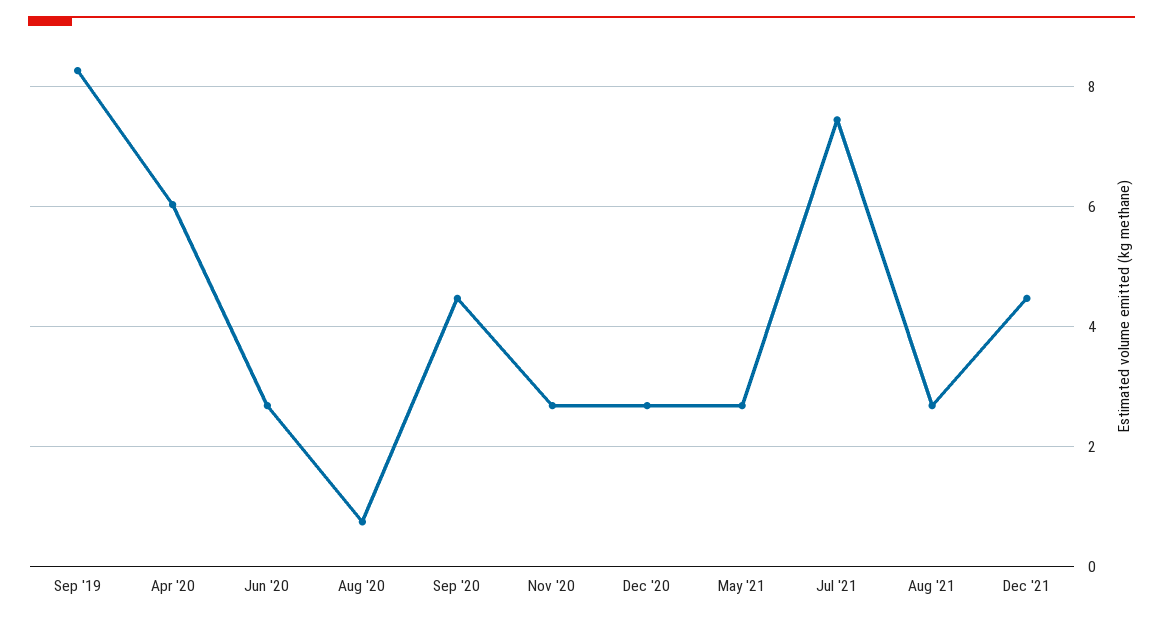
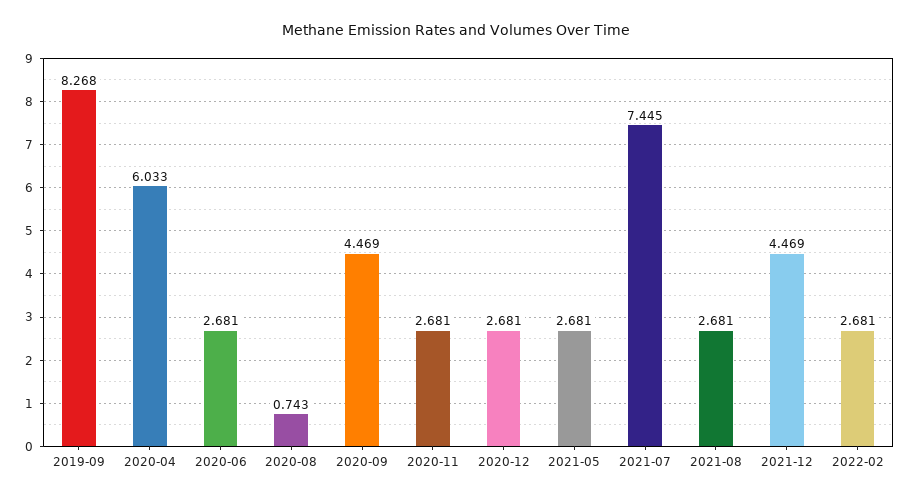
2022-02: none -> 2.681

